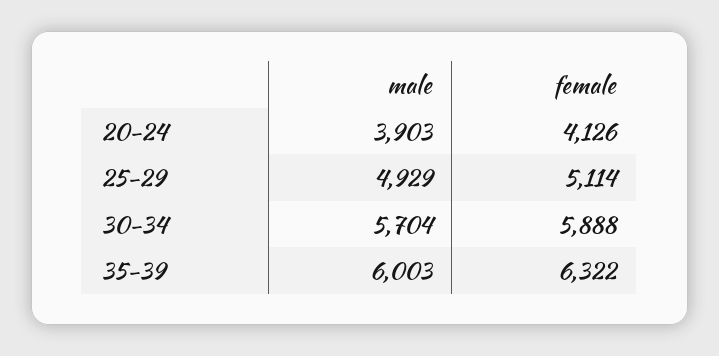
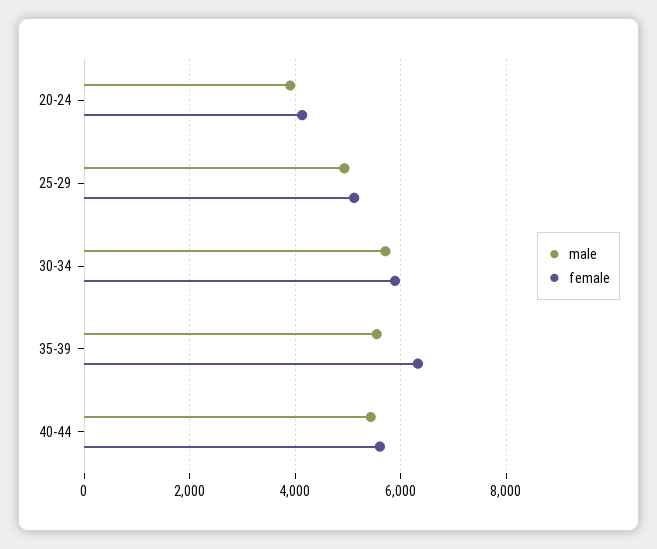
male, 35-39: 6003 -> 5600
male, 40-44: none -> 5400
female, 40-44: none -> 5600

